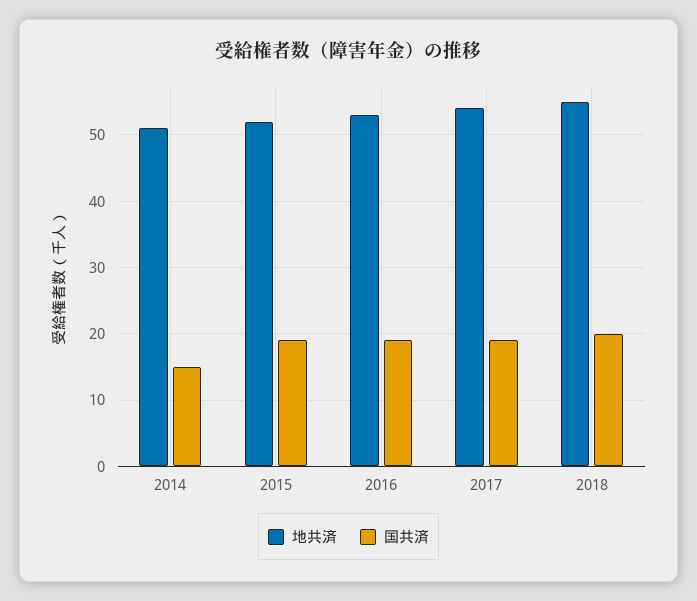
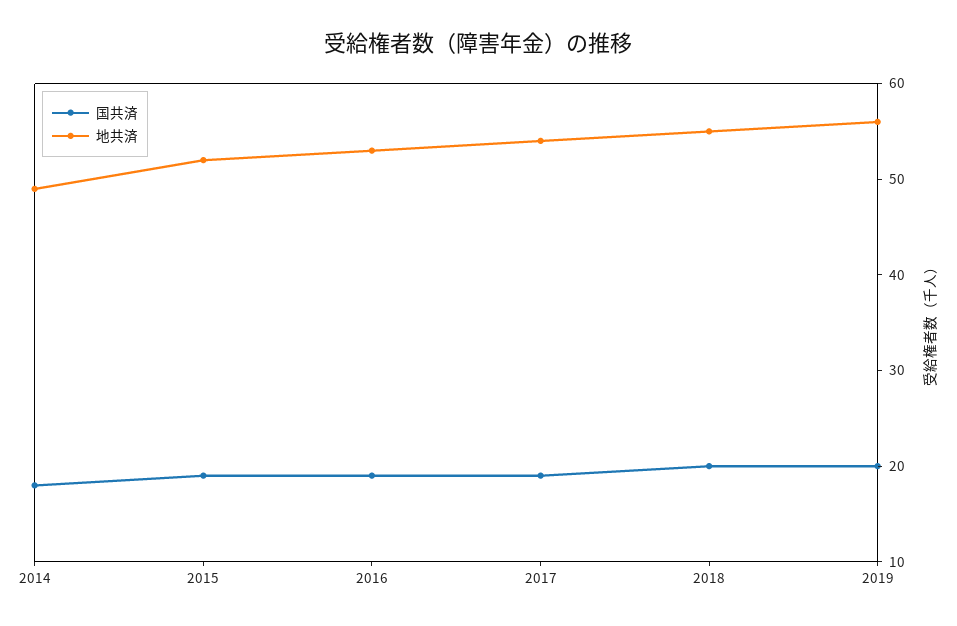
地共済, 2014: 51 -> 49
国共済, 2014: 15 -> 18
国共済, 2019: none -> 20
地共済, 2019: none -> 56

